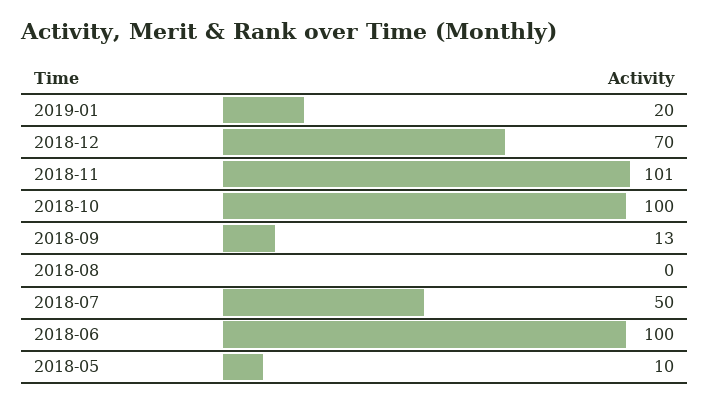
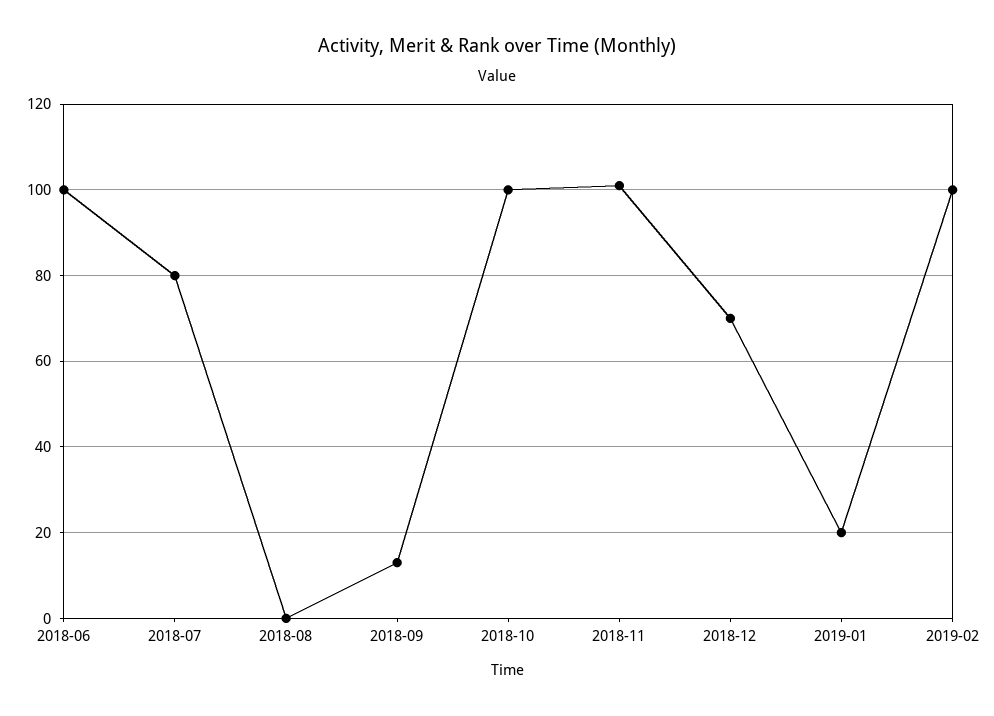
2018-07: 50 -> 80
2018-05: 10 -> none
2019-02: none -> 100

